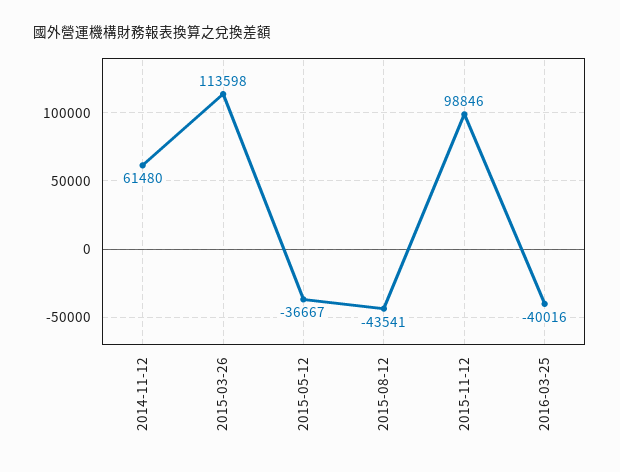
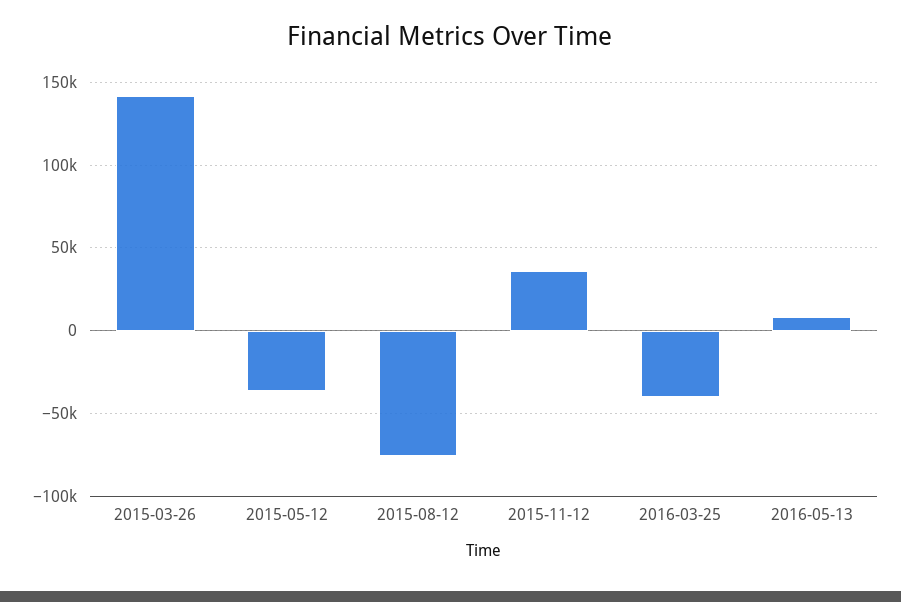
2014-11-12: 61480 -> none
2015-03-26: 113598 -> 140000
2015-08-12: -43541 -> -75000
2015-11-12: 98846 -> 35000
2016-05-13: none -> 10000

